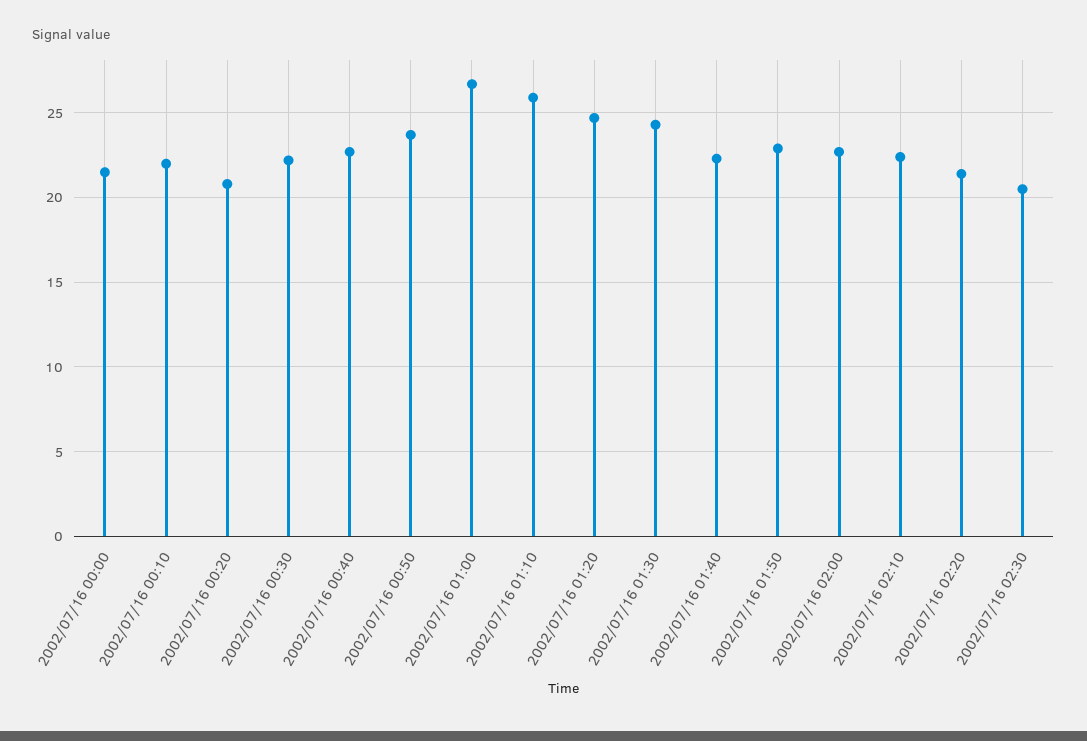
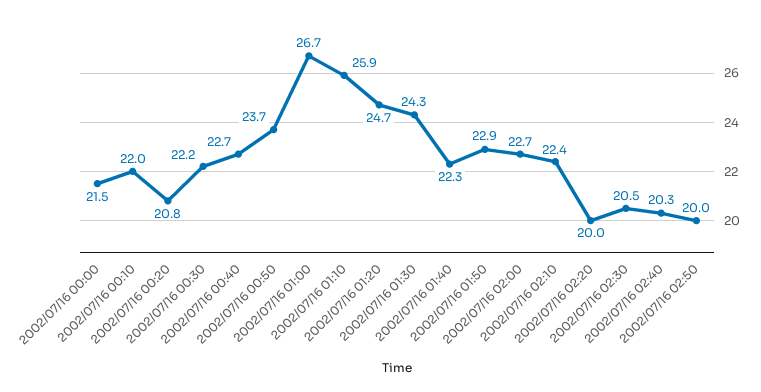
2002/07/16 02:20: 21.5 -> 20
2002/07/16 02:40: none -> 20.3
2002/07/16 02:50: none -> 20

